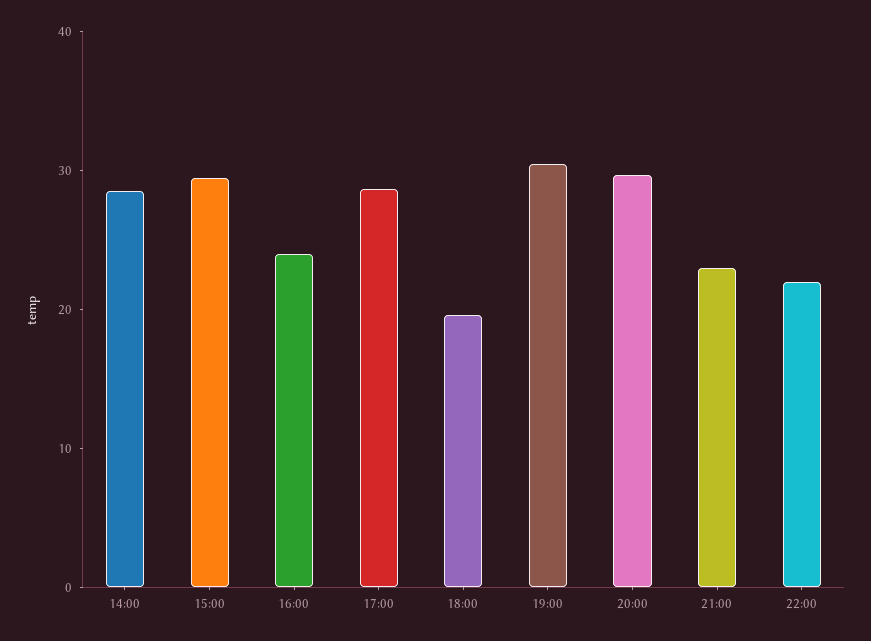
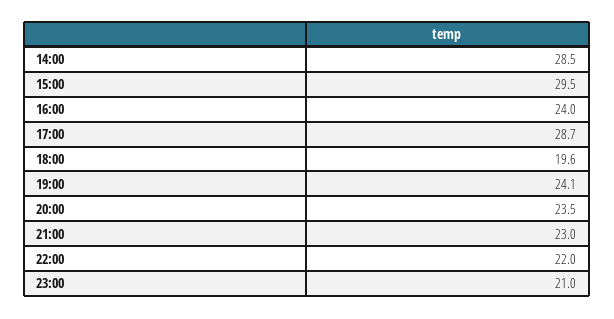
19:00: 30 -> 24.1
20:00: 30 -> 23.5
23:00: none -> 21

